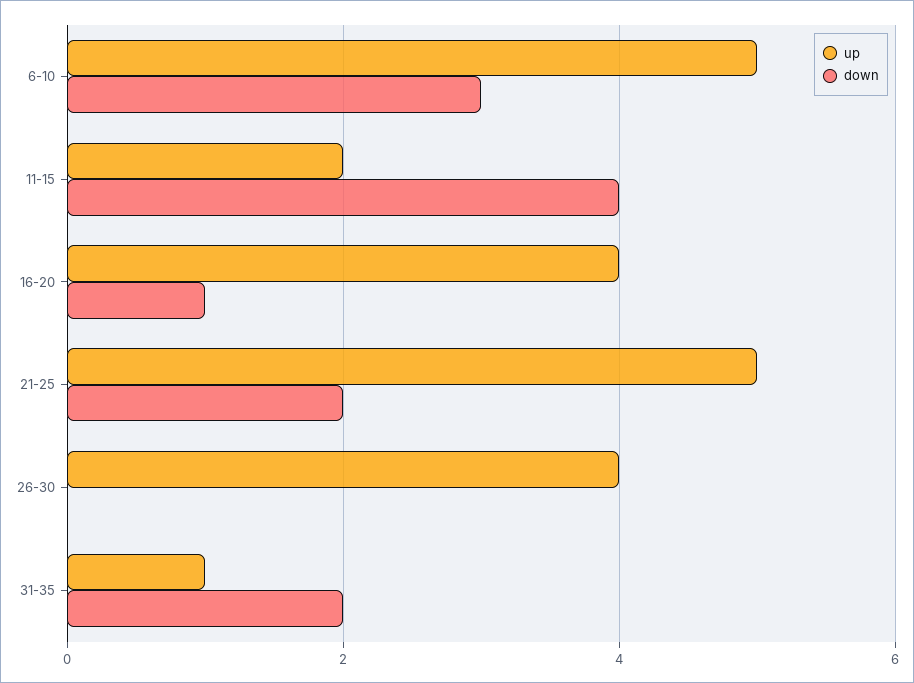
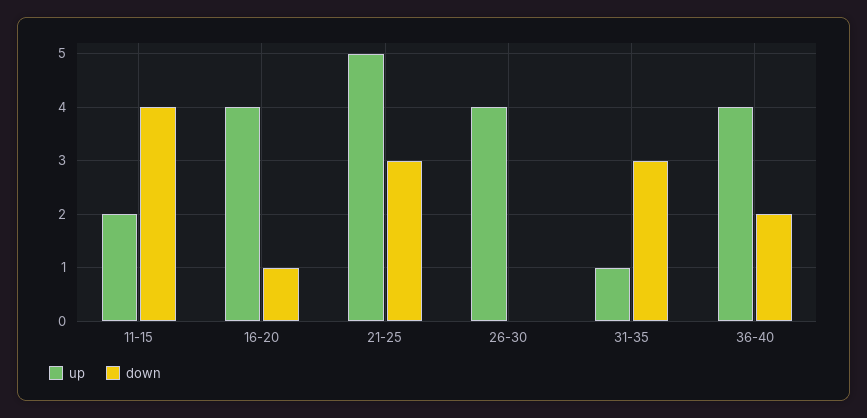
up, 6-10: 5 -> none
down, 6-10: 3 -> none
down, 21-25: 2 -> 3
down, 31-35: 2 -> 3
up, 36-40: none -> 4
down, 36-40: none -> 2

